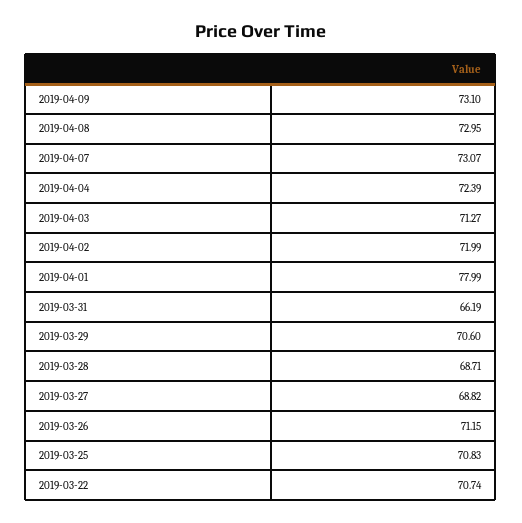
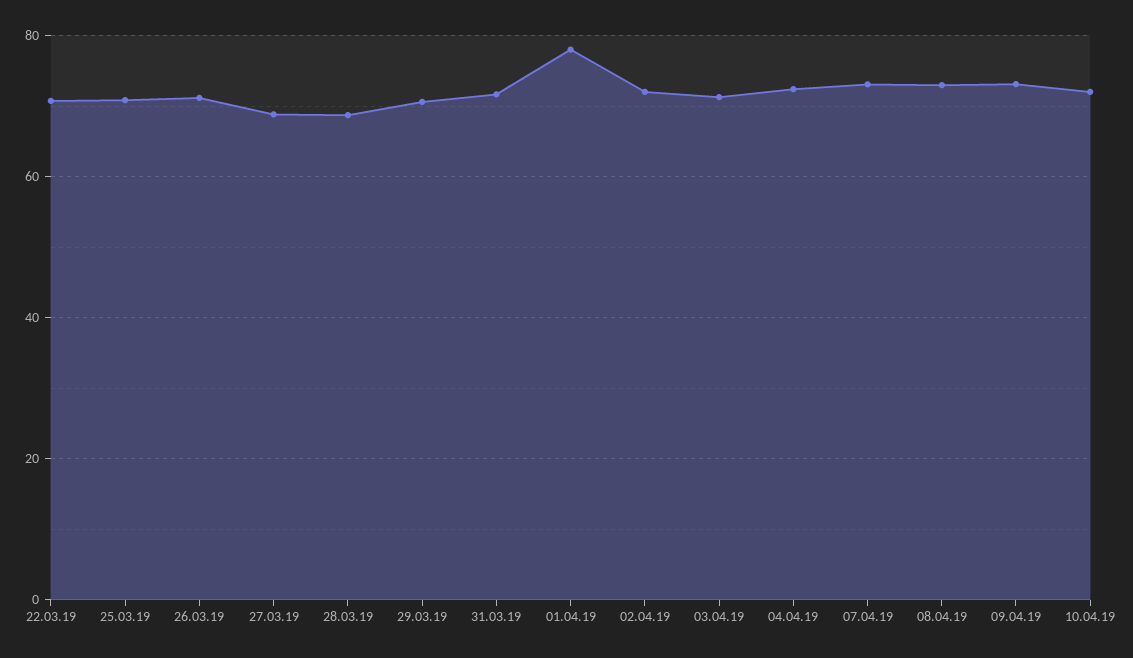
2019-03-31: 66.19 -> 72
10.04.19: none -> 72

